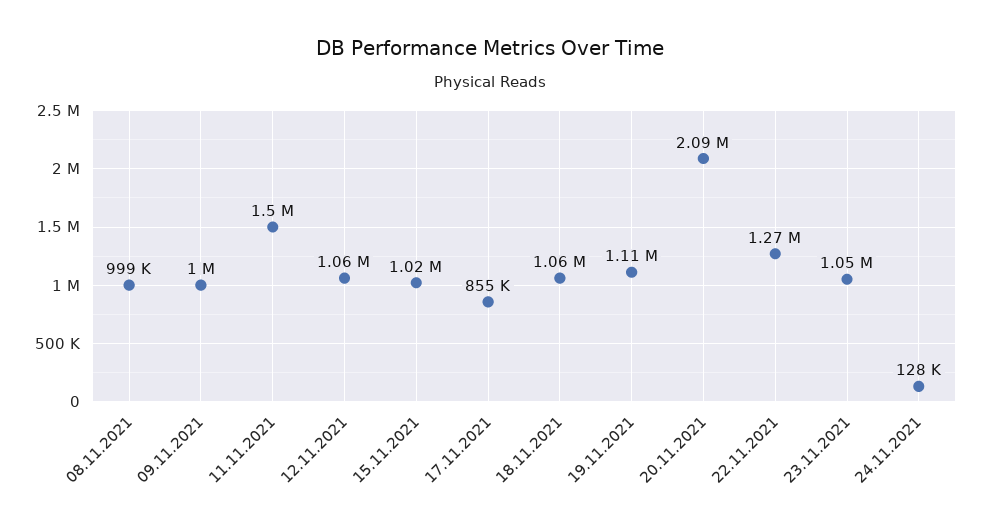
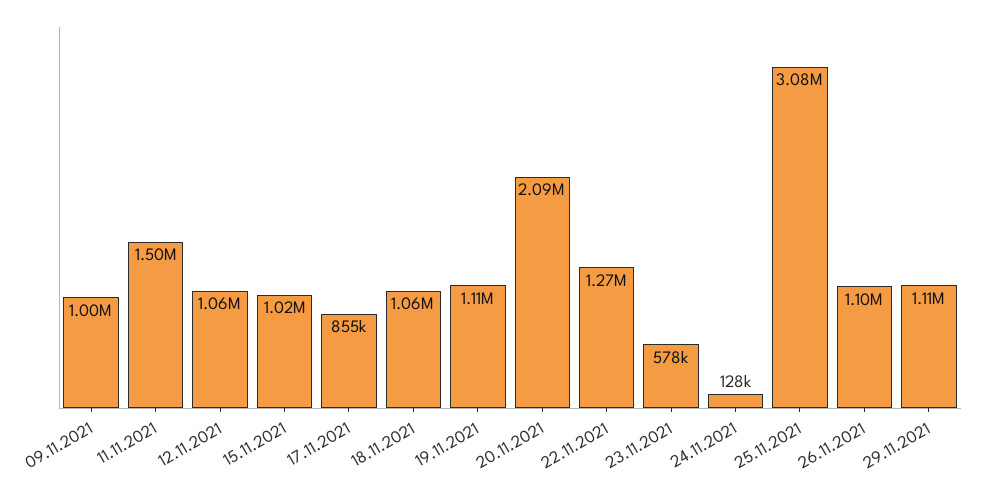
08.11.2021: 999000 -> none
23.11.2021: 1050000 -> 578000
25.11.2021: none -> 3080000
26.11.2021: none -> 1100000
29.11.2021: none -> 1110000

